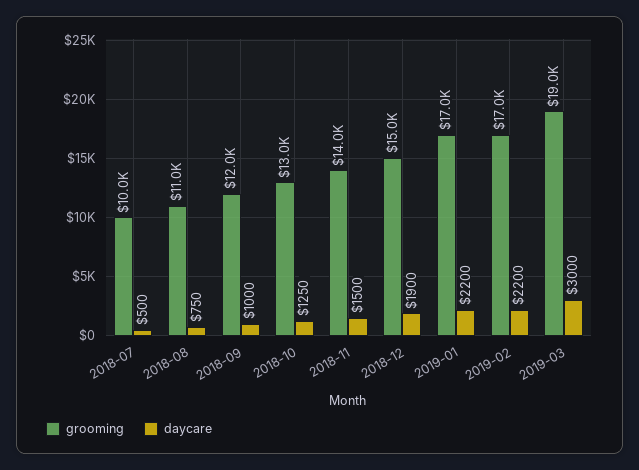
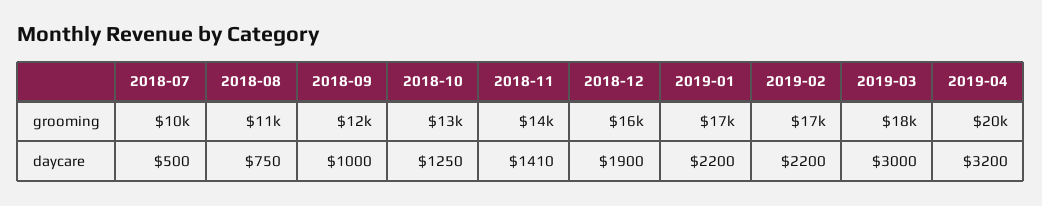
daycare, 2018-11: 1500 -> 1410
grooming, 2018-12: 15000 -> 16000
grooming, 2019-03: 19000 -> 18000
grooming, 2019-04: none -> 20000
daycare, 2019-04: none -> 3200

